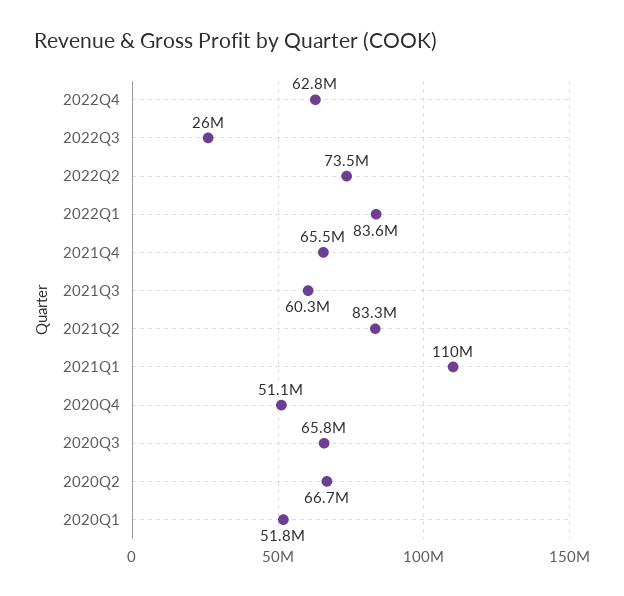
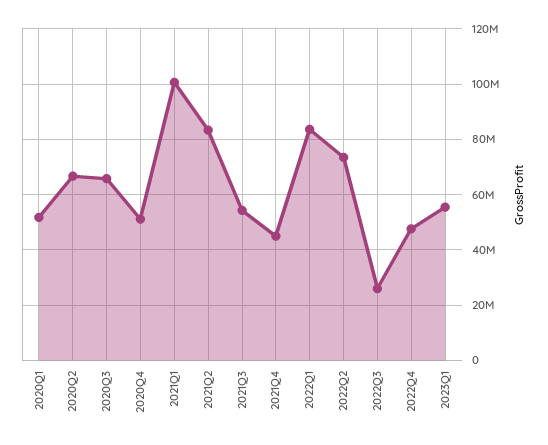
2022Q4: 62800000 -> 47500000
2021Q4: 65500000 -> 45000000
2021Q3: 60300000 -> 55000000
2021Q1: 110000000 -> 100000000
2023Q1: none -> 55000000

